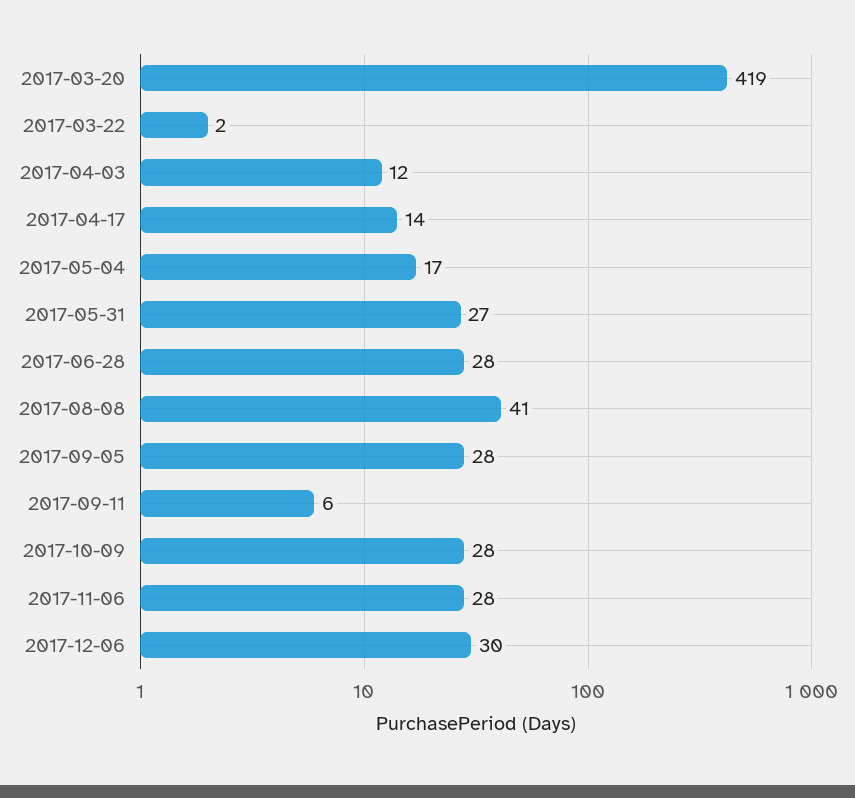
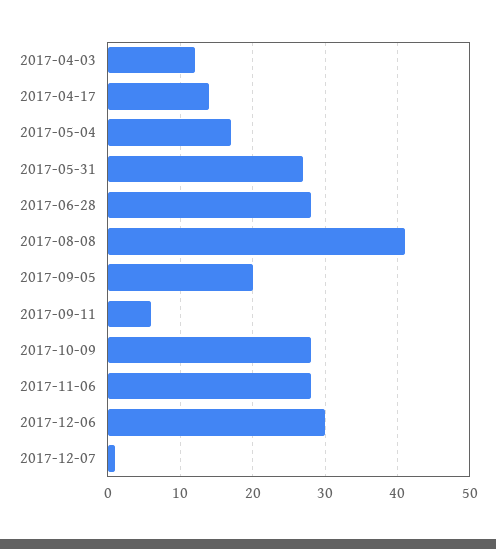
2017-03-20: 419 -> none
2017-03-22: 2 -> none
2017-09-05: 28 -> 20
2017-12-07: none -> 1

